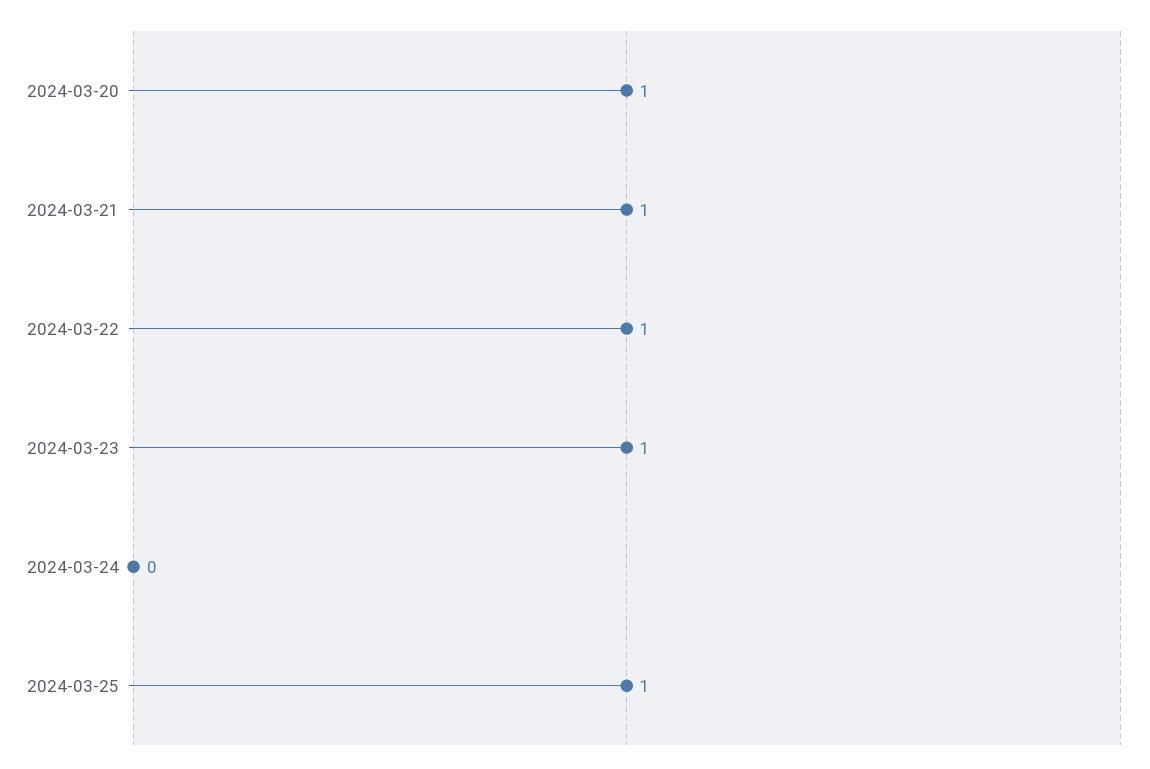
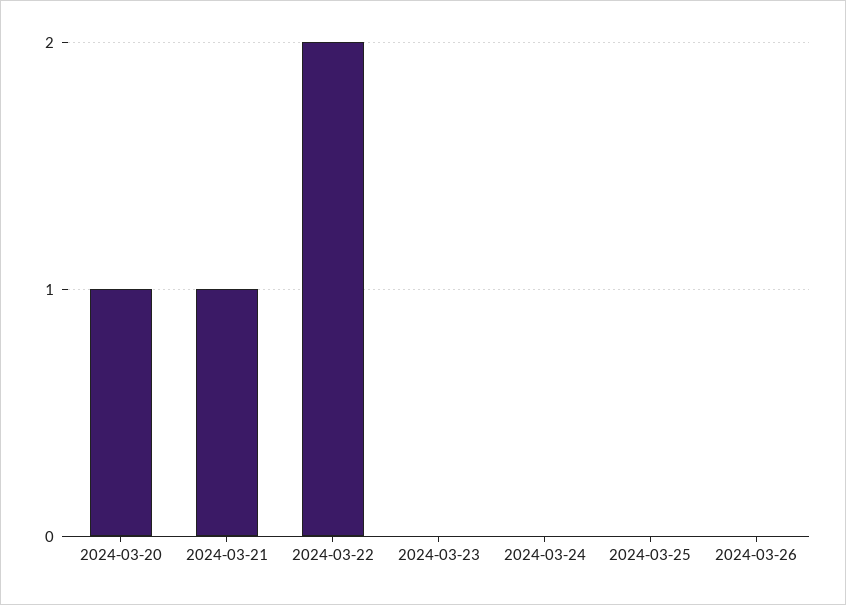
2024-03-22: 1 -> 2
2024-03-23: 1 -> 0
2024-03-25: 1 -> 0
2024-03-26: none -> 0

